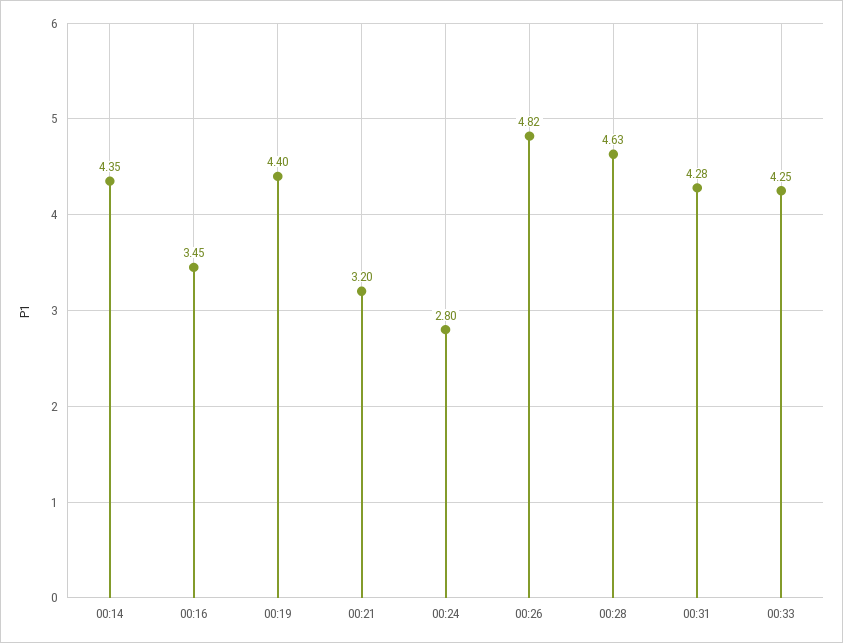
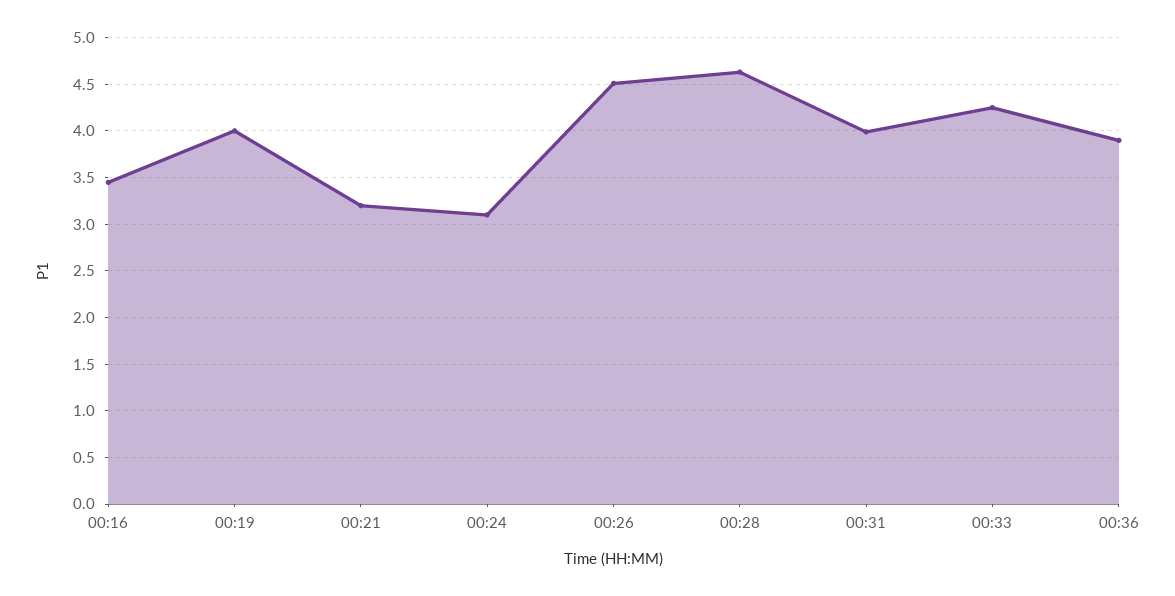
00:14: 4.35 -> none
00:19: 4.4 -> 4
00:24: 2.8 -> 3.1
00:26: 4.82 -> 4.5
00:31: 4.28 -> 4
00:36: none -> 3.9

